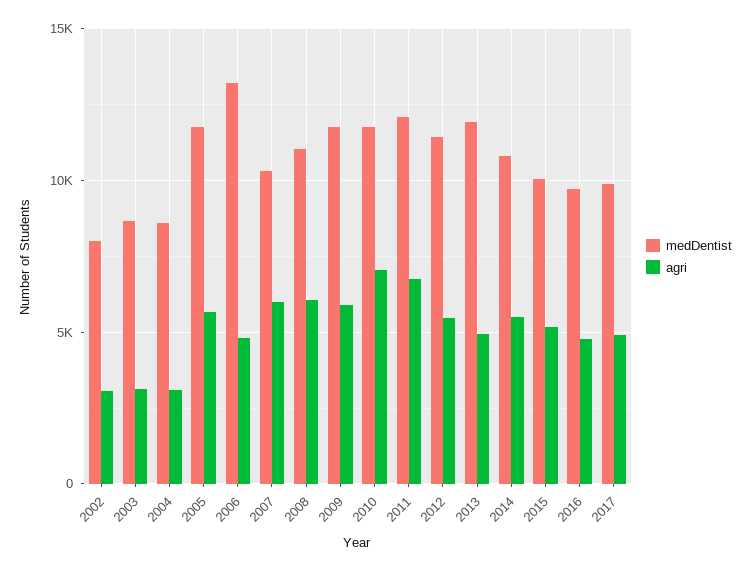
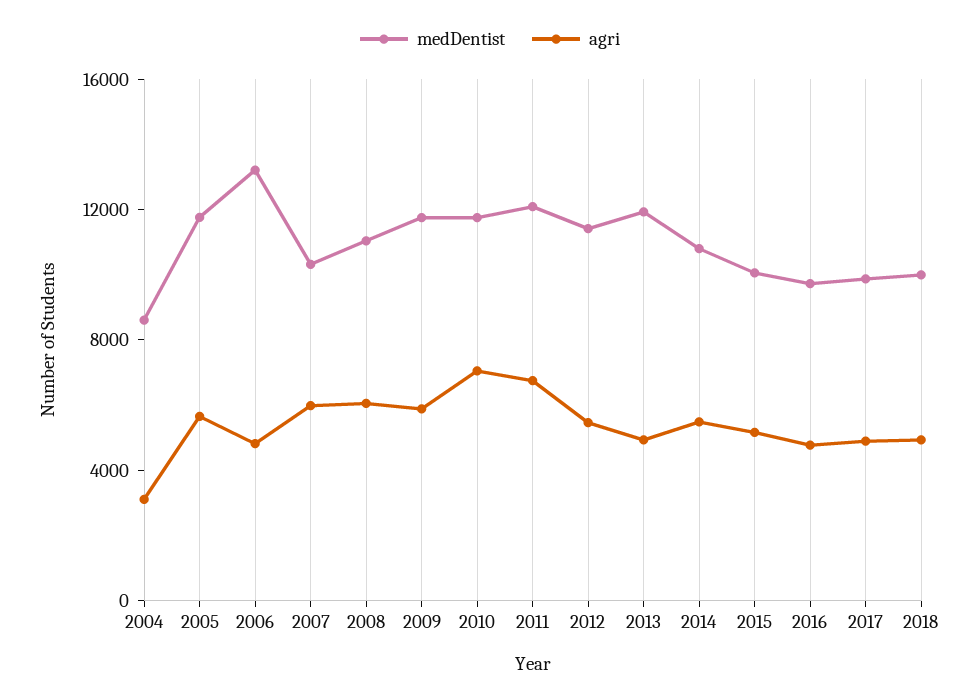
medDentist, 2002: 8000 -> none
agri, 2002: 3000 -> none
medDentist, 2003: 8500 -> none
agri, 2003: 3000 -> none
medDentist, 2018: none -> 10000
agri, 2018: none -> 5000

